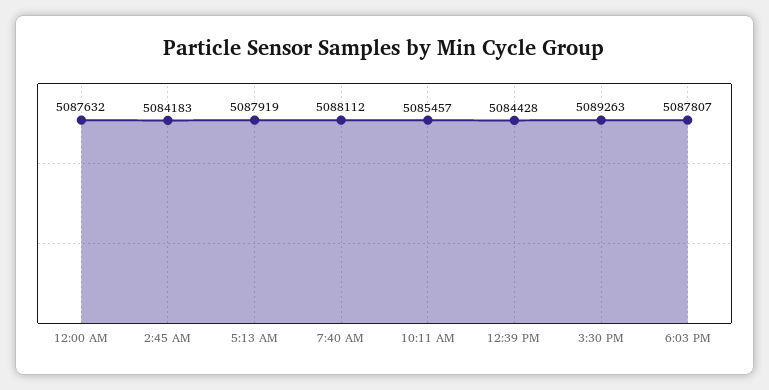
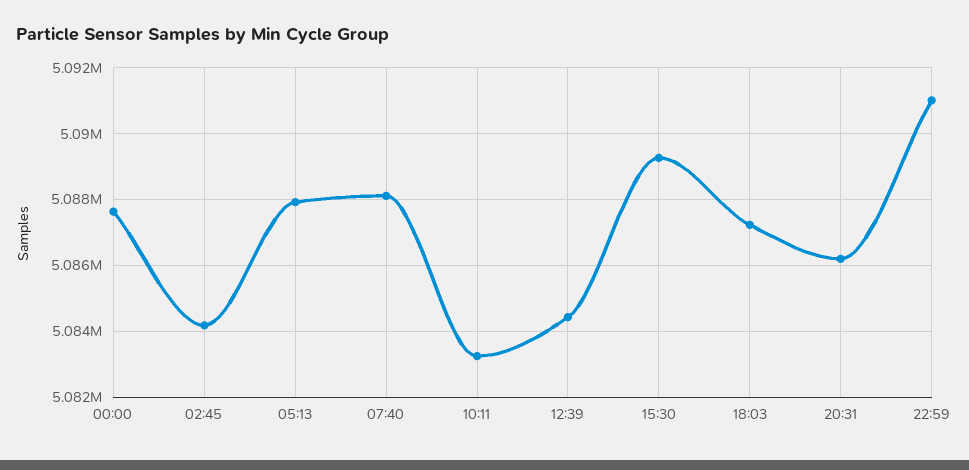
10:11 AM: 5085457 -> 5083200
6:03 PM: 5087807 -> 5087200
20:31: none -> 5086200
22:59: none -> 5091000

